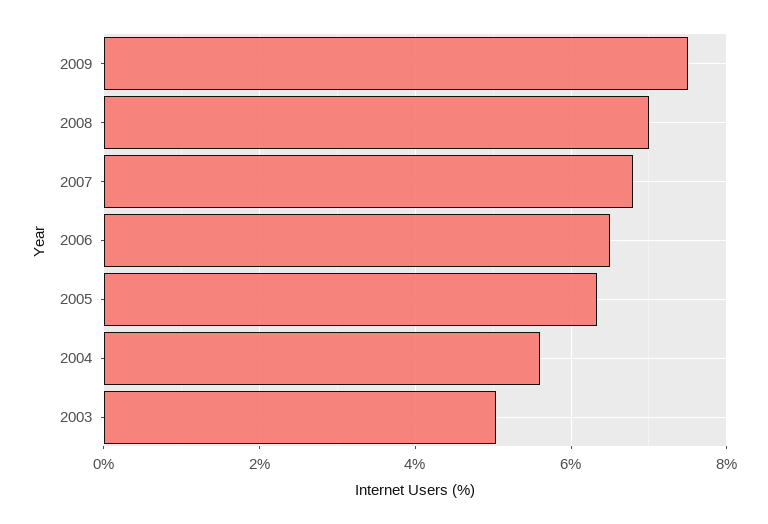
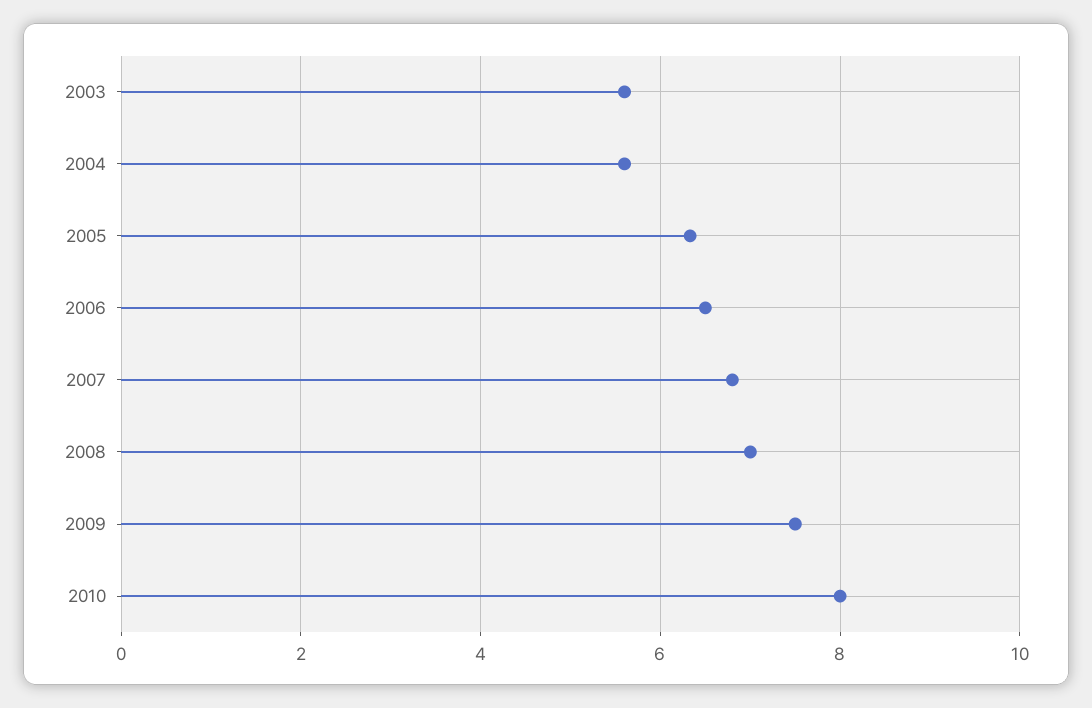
2003: 5 -> 5.6
2010: none -> 8

